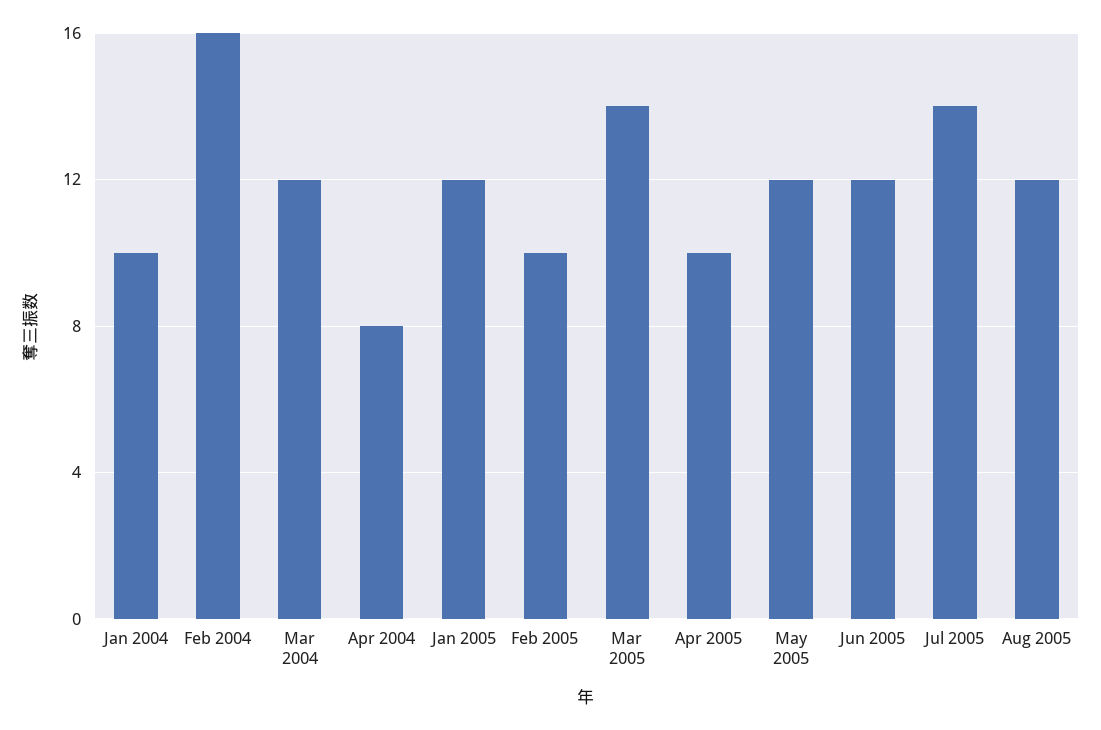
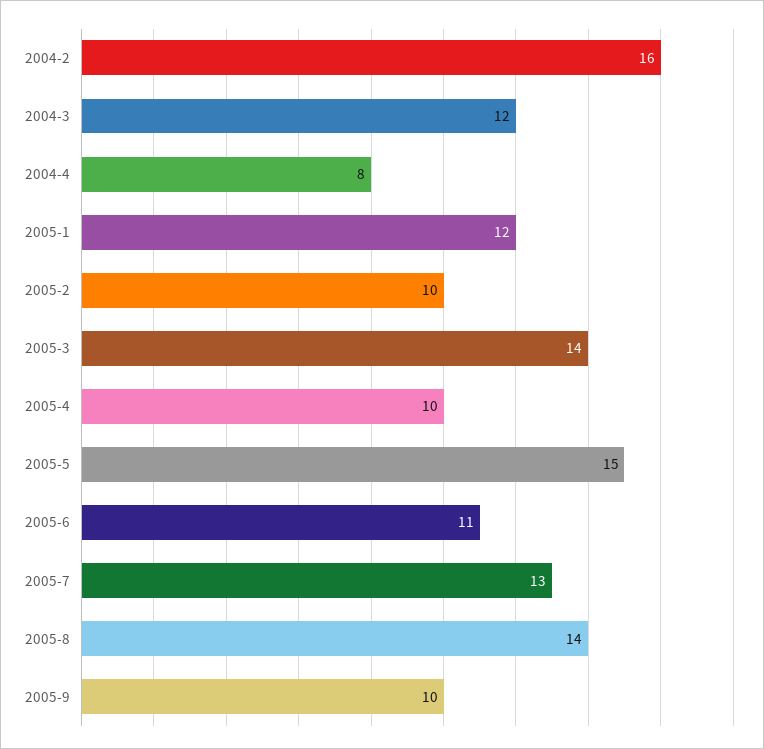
Jan 2004: 10 -> none
May 2005: 12 -> 15
Jun 2005: 12 -> 11
Jul 2005: 14 -> 13
Aug 2005: 12 -> 14
2005-9: none -> 10

